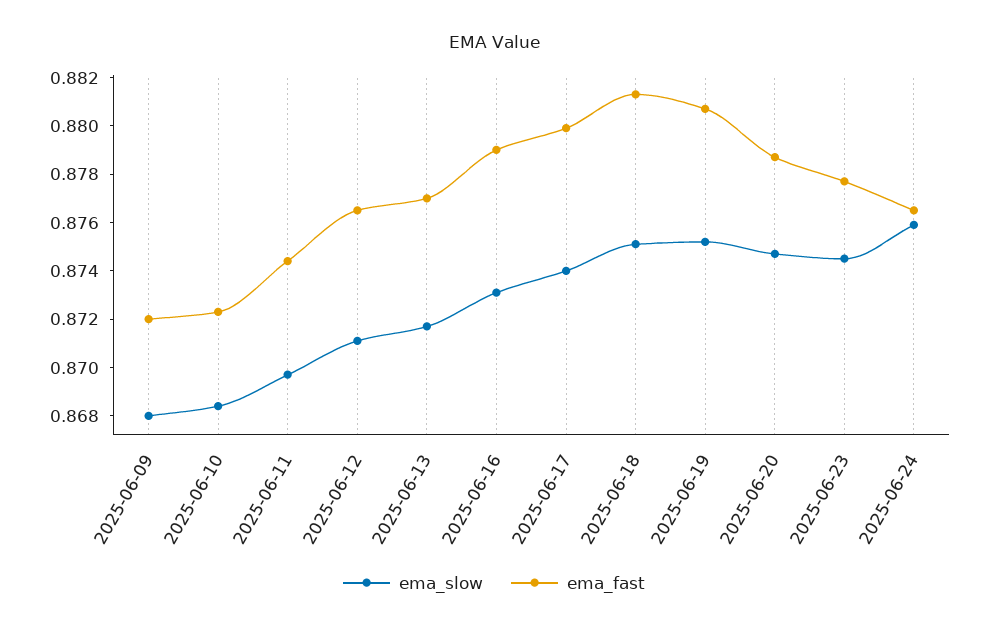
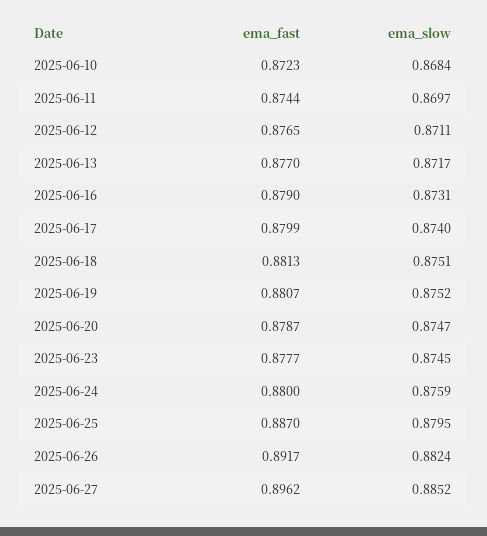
ema_slow, 2025-06-09: 0.868 -> none
ema_fast, 2025-06-09: 0.872 -> none
ema_fast, 2025-06-24: 0.8765 -> 0.88
ema_fast, 2025-06-25: none -> 0.887
ema_slow, 2025-06-25: none -> 0.8795
ema_fast, 2025-06-26: none -> 0.8917
ema_slow, 2025-06-26: none -> 0.8824
ema_fast, 2025-06-27: none -> 0.8962
ema_slow, 2025-06-27: none -> 0.8852

